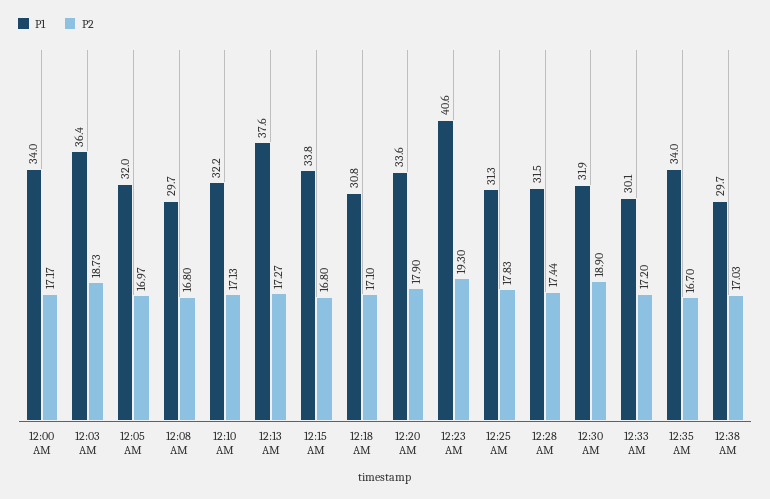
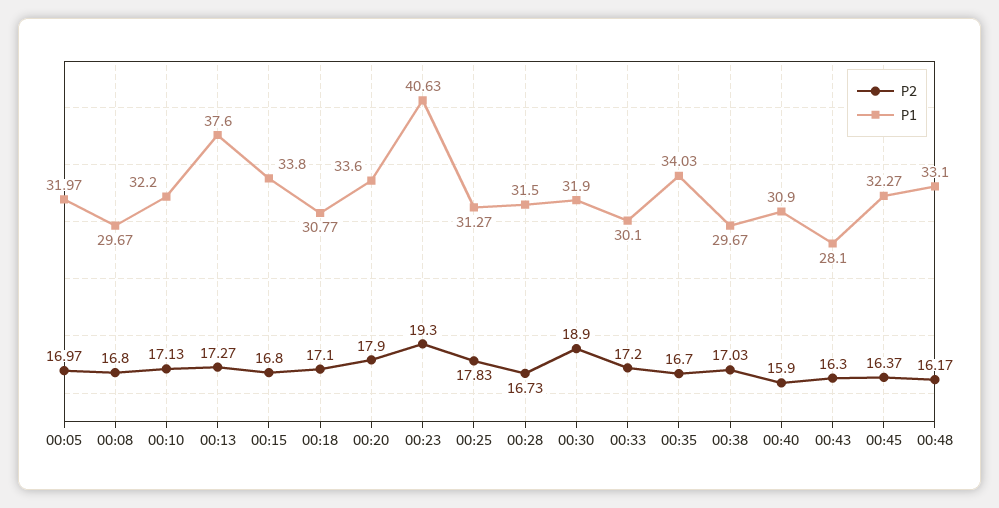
P1, 12:00 AM: 34 -> none
P2, 12:00 AM: 17.17 -> none
P1, 12:03 AM: 36.4 -> none
P2, 12:03 AM: 18.73 -> none
P2, 12:28 AM: 17.44 -> 16.73
P2, 00:40: none -> 15.9
P1, 00:40: none -> 30.9
P2, 00:43: none -> 16.3
P1, 00:43: none -> 28.1
P2, 00:45: none -> 16.37
P1, 00:45: none -> 32.27
P2, 00:48: none -> 16.17
P1, 00:48: none -> 33.1

